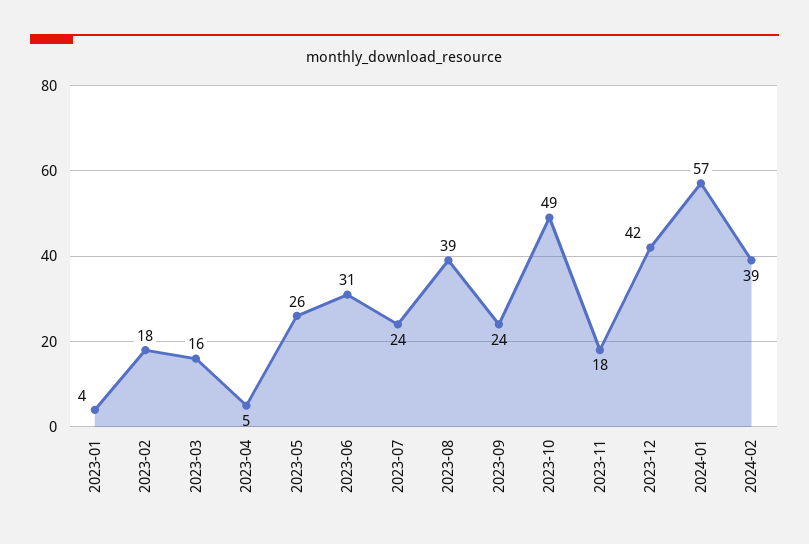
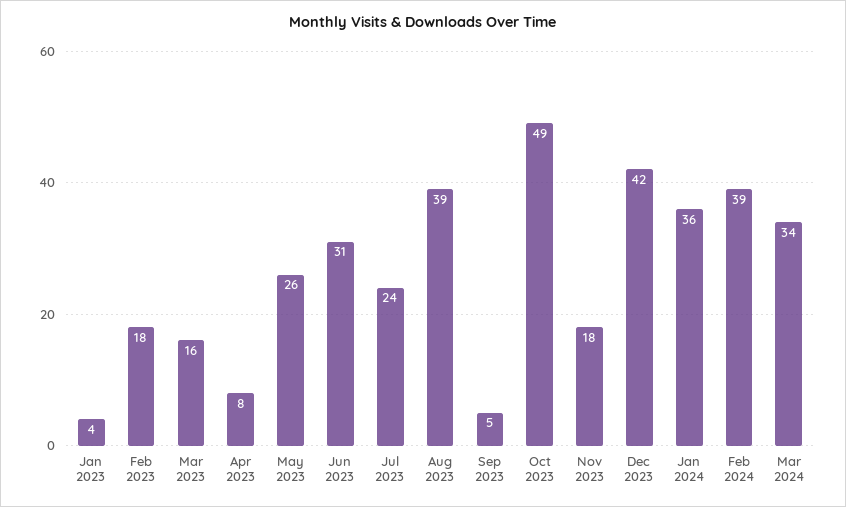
2023-04: 5 -> 8
2023-09: 24 -> 5
2024-01: 57 -> 36
Mar 2024: none -> 34

